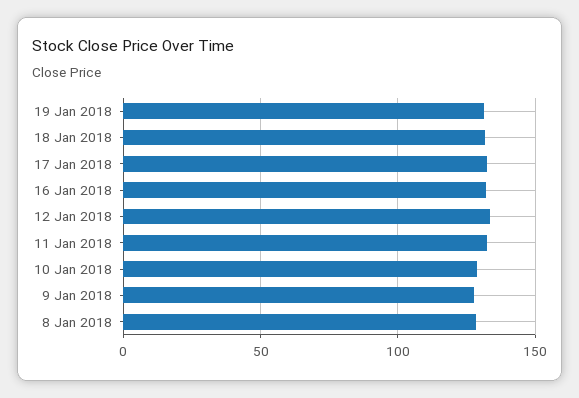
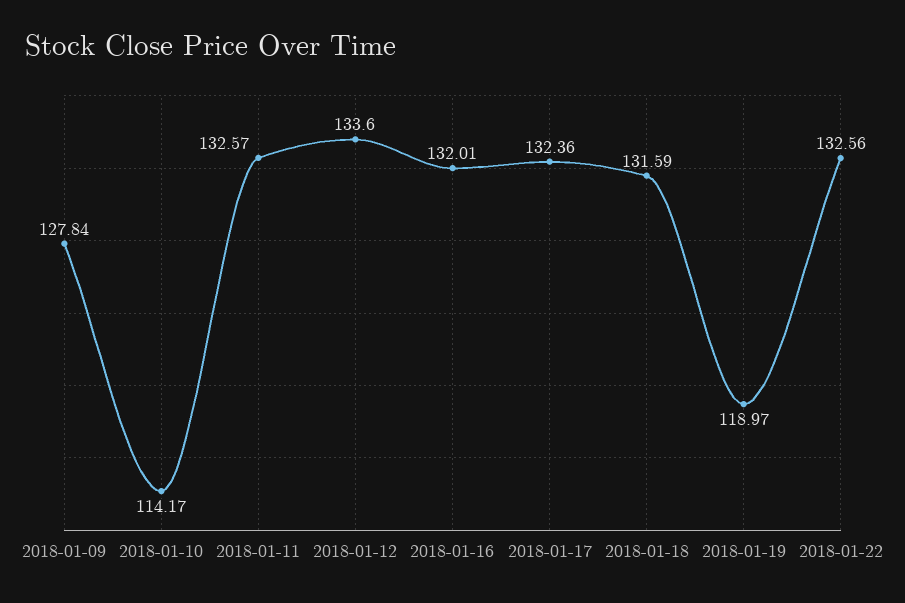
19 Jan 2018: 130 -> 118.97
10 Jan 2018: 130 -> 114.17
8 Jan 2018: 130 -> none
2018-01-22: none -> 132.56

